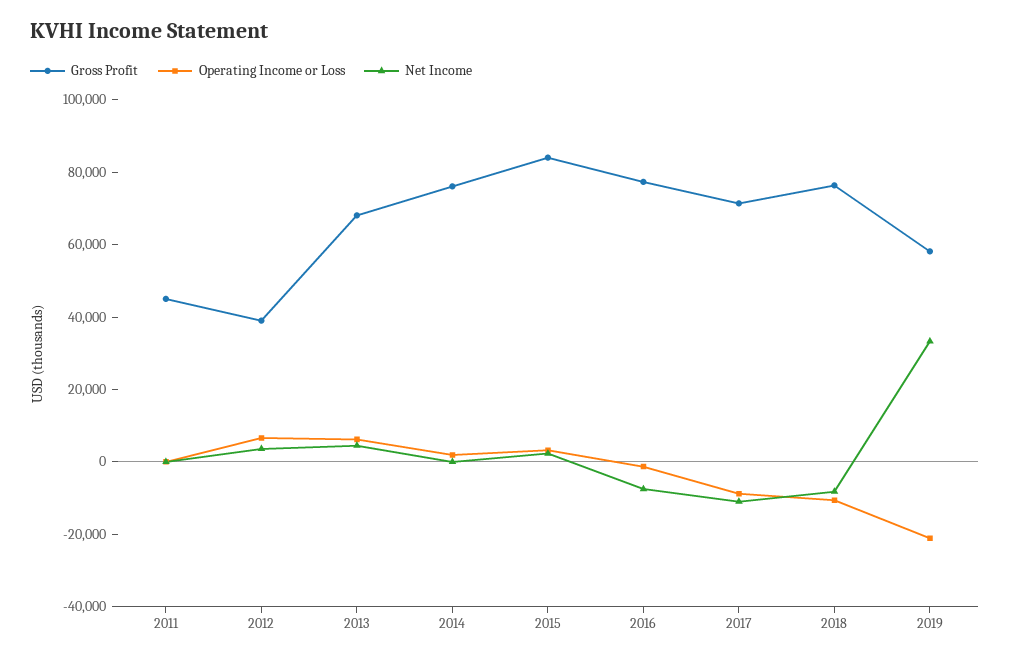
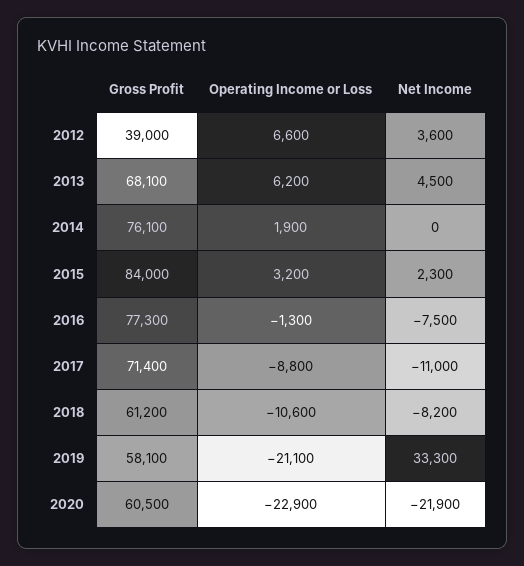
Gross Profit, 2011: 45000 -> none
Operating Income or Loss, 2011: 0 -> none
Net Income, 2011: 0 -> none
Gross Profit, 2018: 75000 -> 61200
Gross Profit, 2020: none -> 60500
Operating Income or Loss, 2020: none -> -22900
Net Income, 2020: none -> -21900

